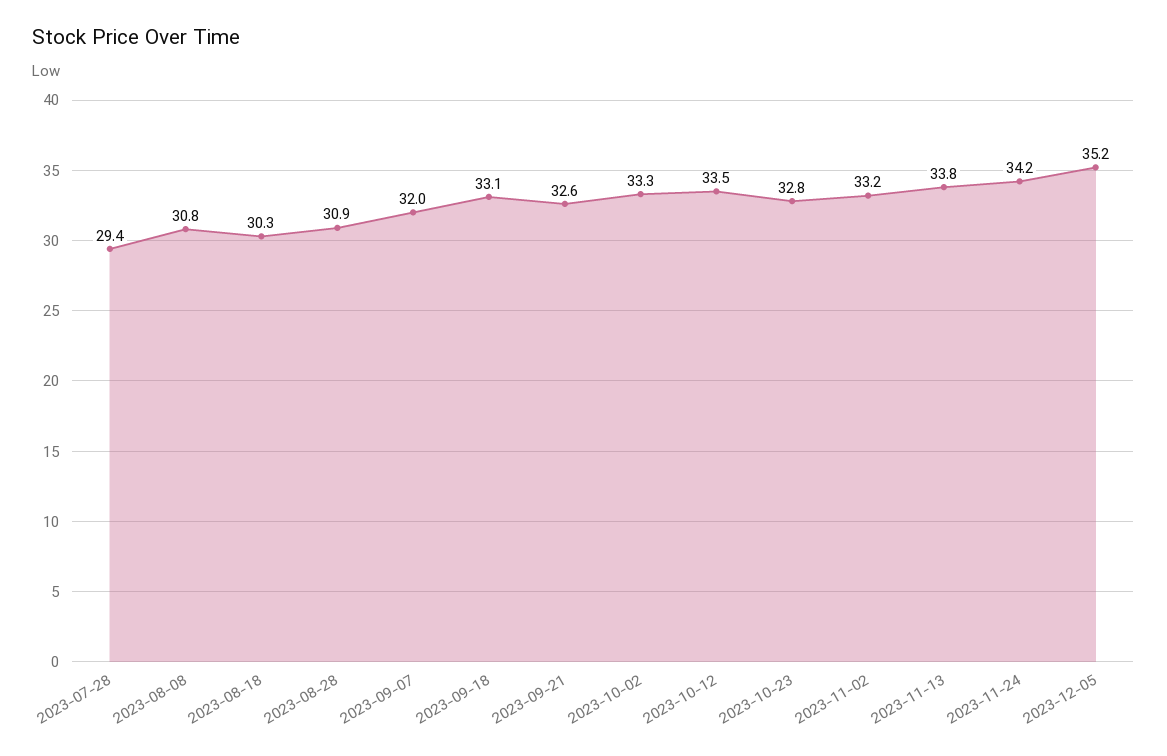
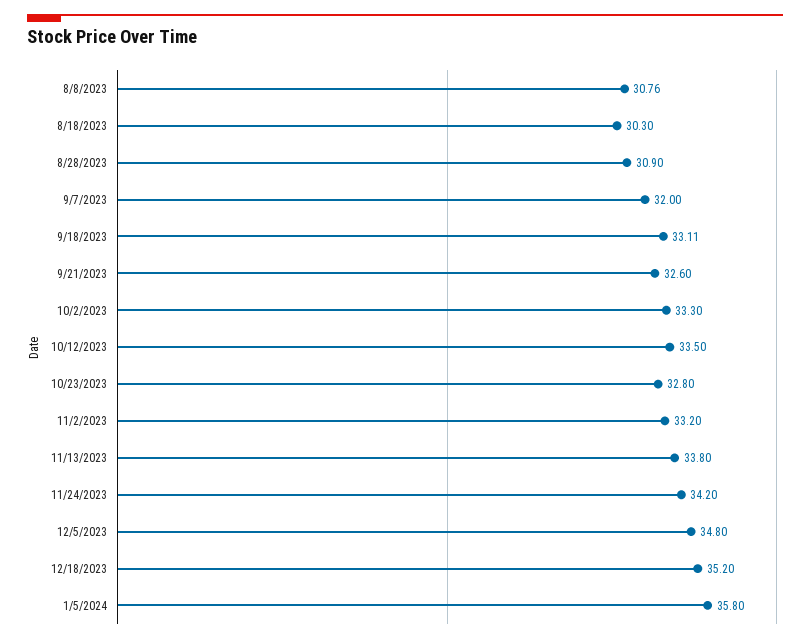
2023-07-28: 29.4 -> none
2023-12-05: 35.2 -> 34.8
12/18/2023: none -> 35.2
1/5/2024: none -> 35.8

